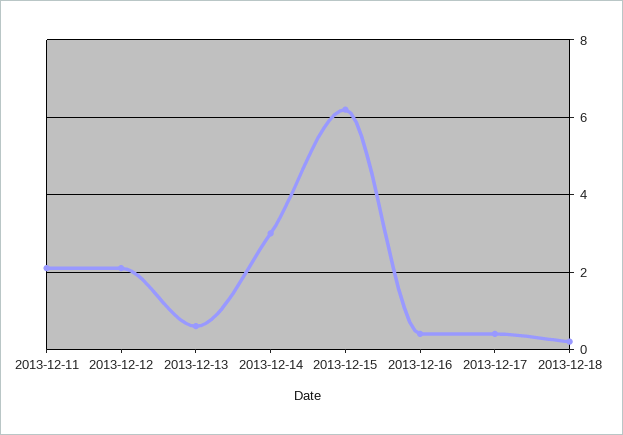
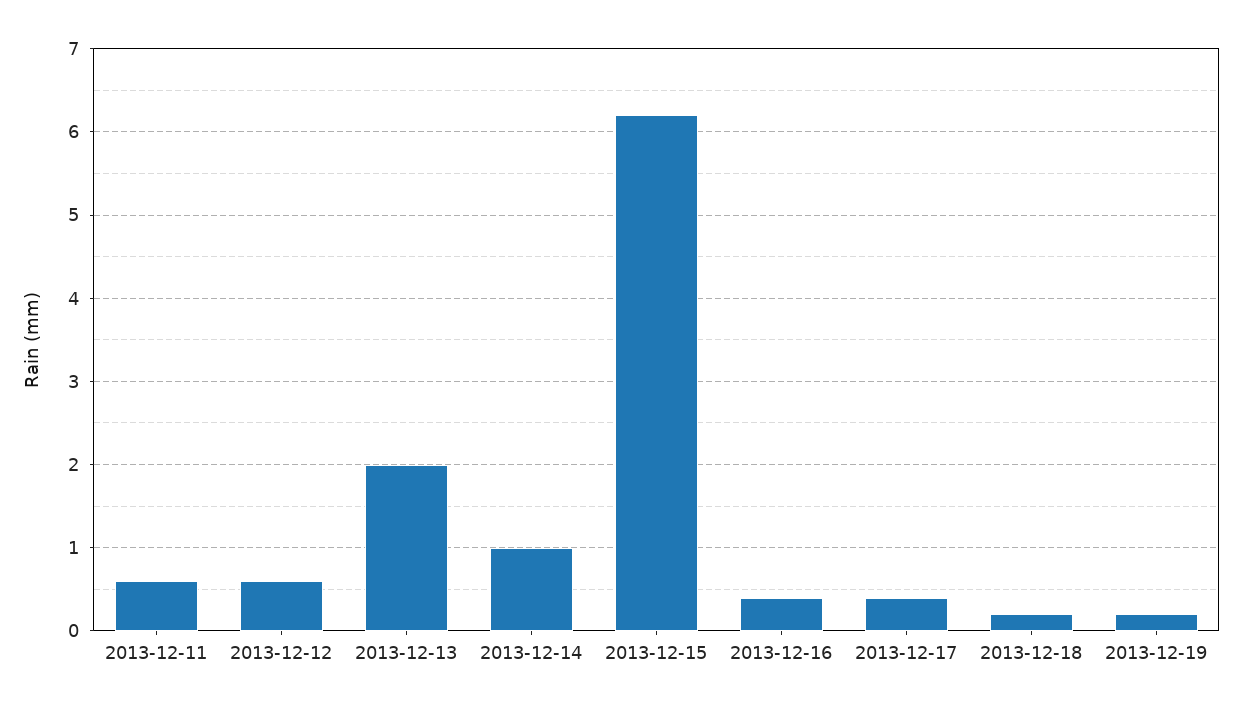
2013-12-11: 2 -> 0.6
2013-12-12: 2 -> 0.6
2013-12-13: 0.5 -> 2
2013-12-14: 3 -> 1
2013-12-19: none -> 0.2

